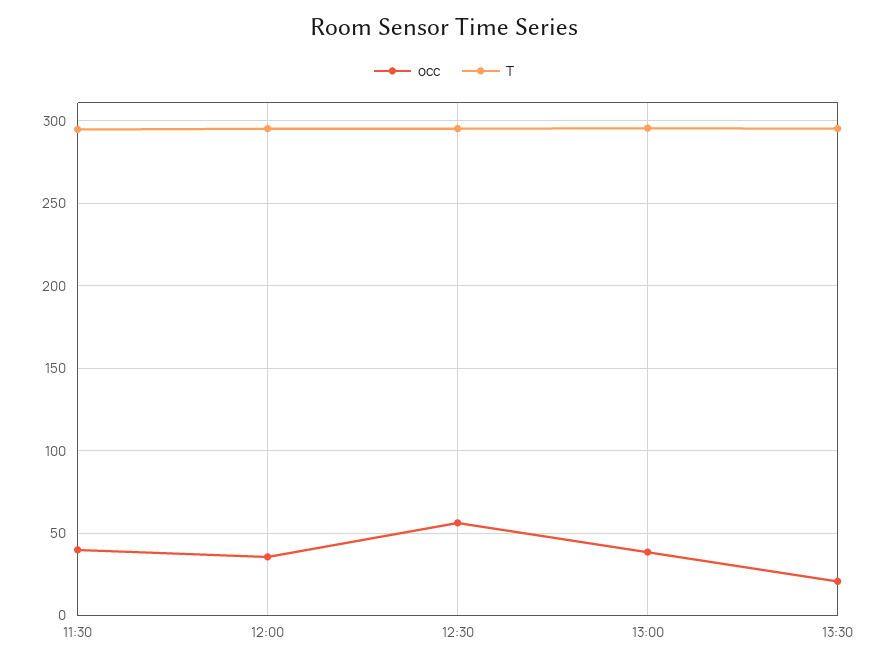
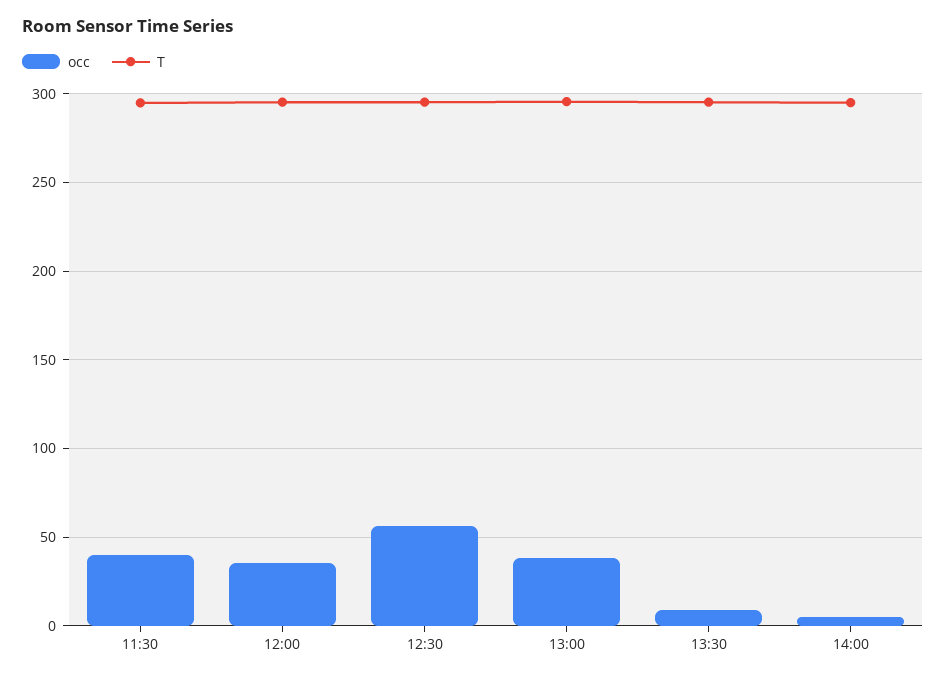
occ, 13:30: 20 -> 10
occ, 14:00: none -> 5
T, 14:00: none -> 295

